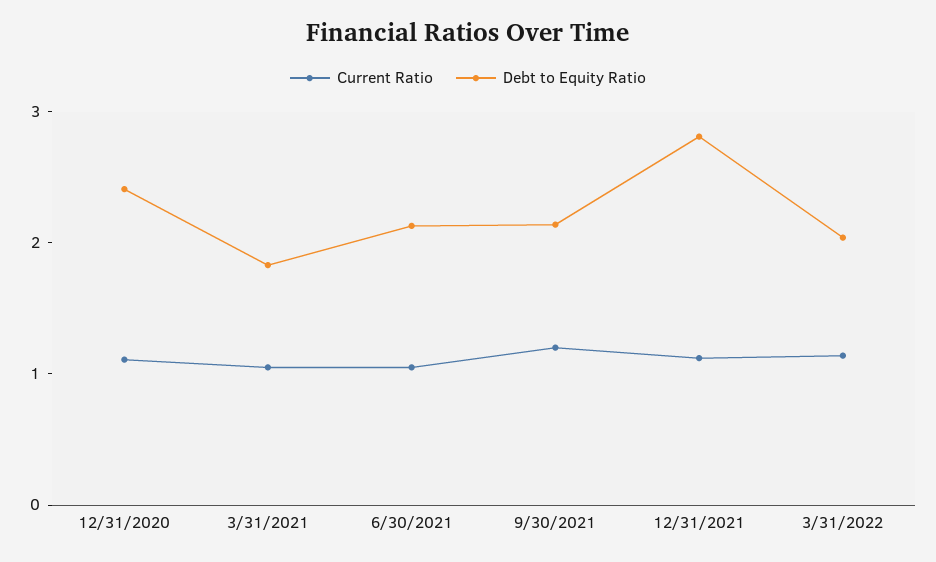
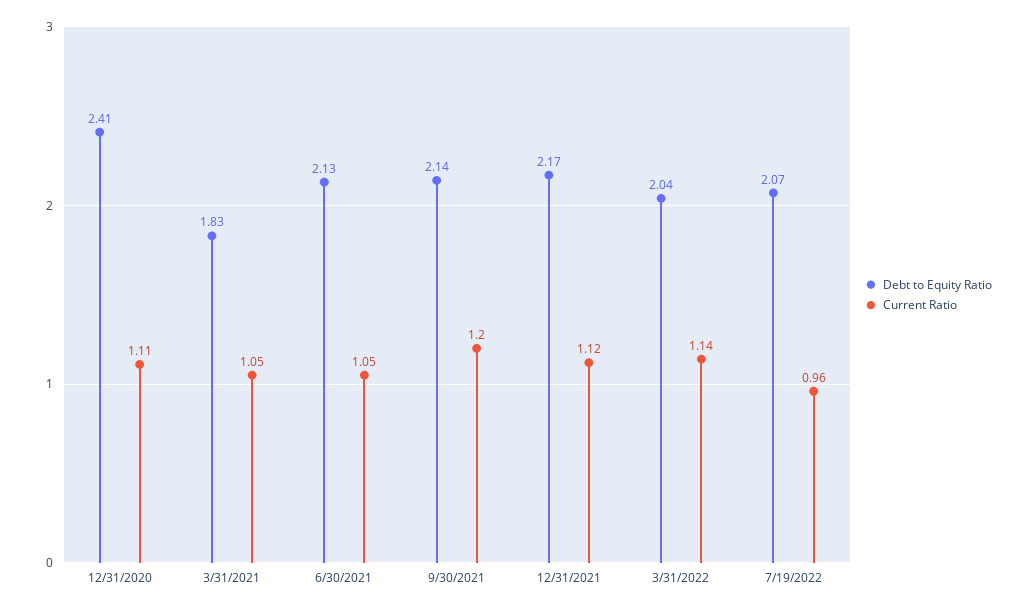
Debt to Equity Ratio, 12/31/2021: 2.8 -> 2.17
Debt to Equity Ratio, 7/19/2022: none -> 2.07
Current Ratio, 7/19/2022: none -> 0.96

